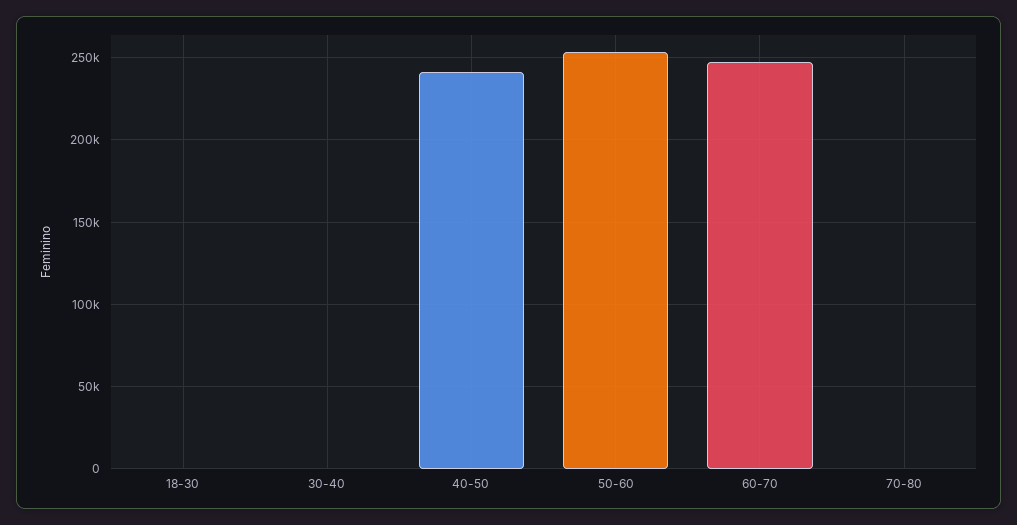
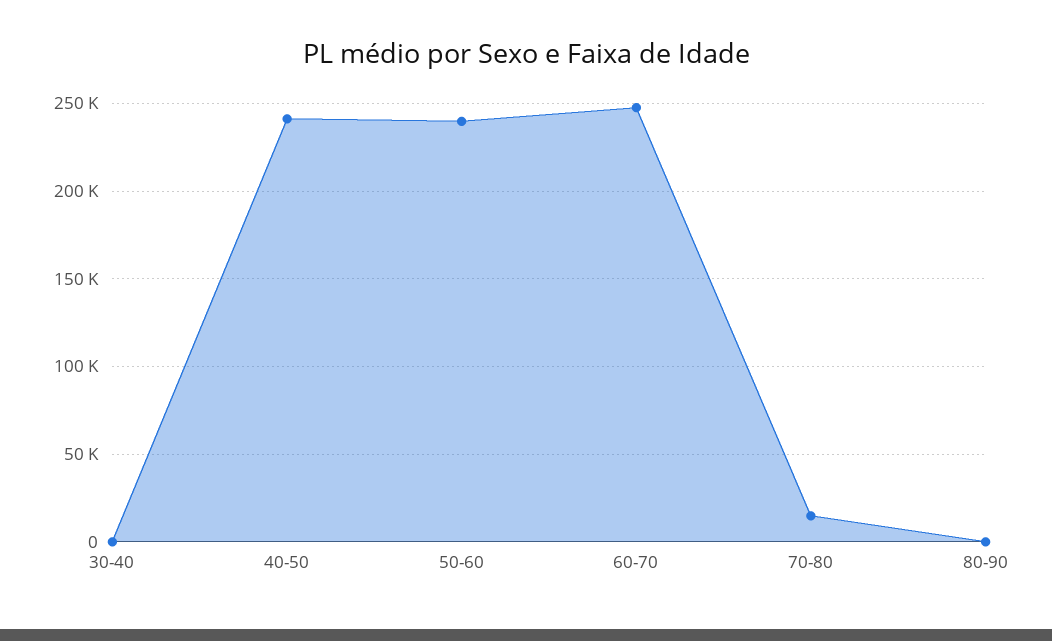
18-30: 0 -> none
50-60: 255000 -> 240000
70-80: 0 -> 15000
80-90: none -> 0

